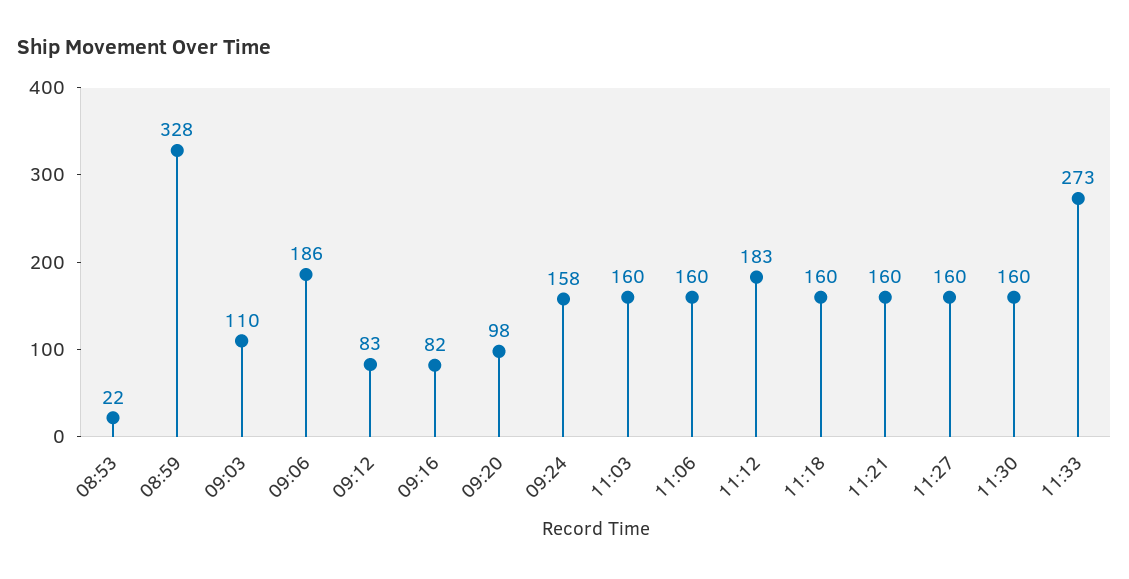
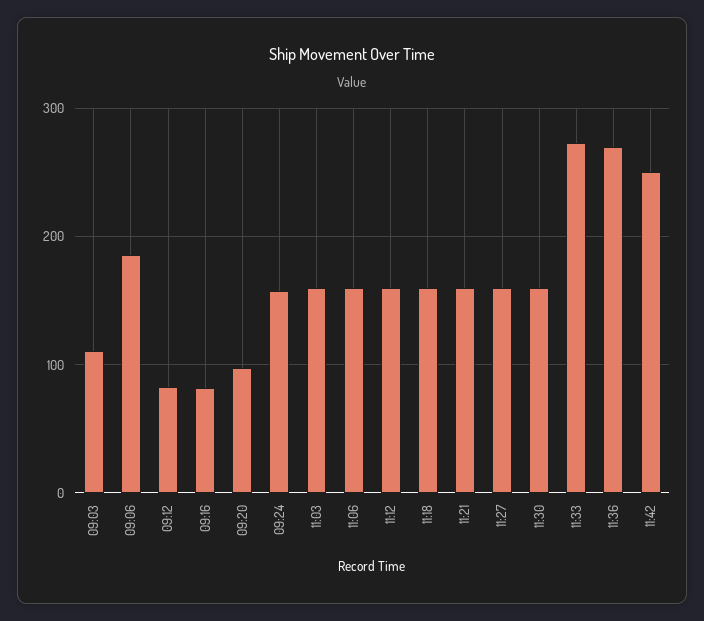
08:53: 22 -> none
08:59: 328 -> none
11:12: 183 -> 160
11:36: none -> 270
11:42: none -> 250

